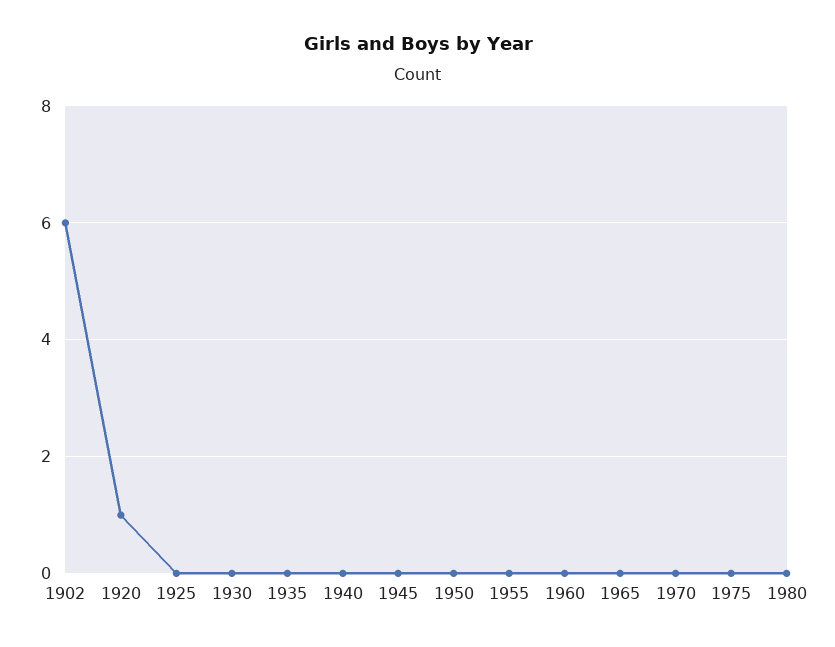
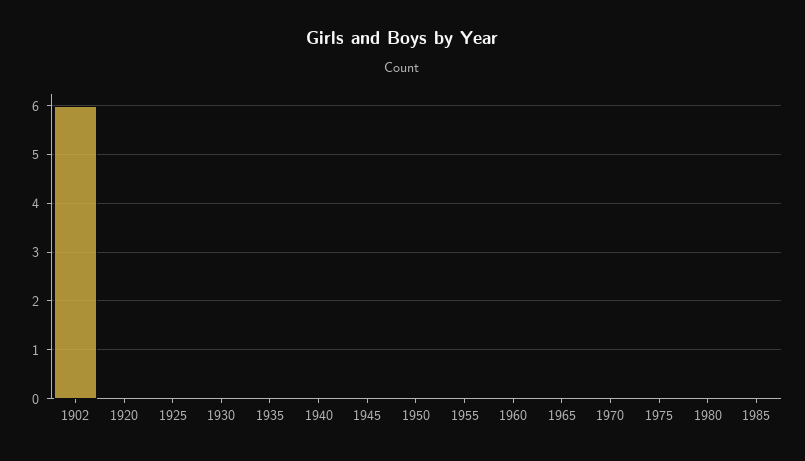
1920: 1 -> 0
1985: none -> 0

